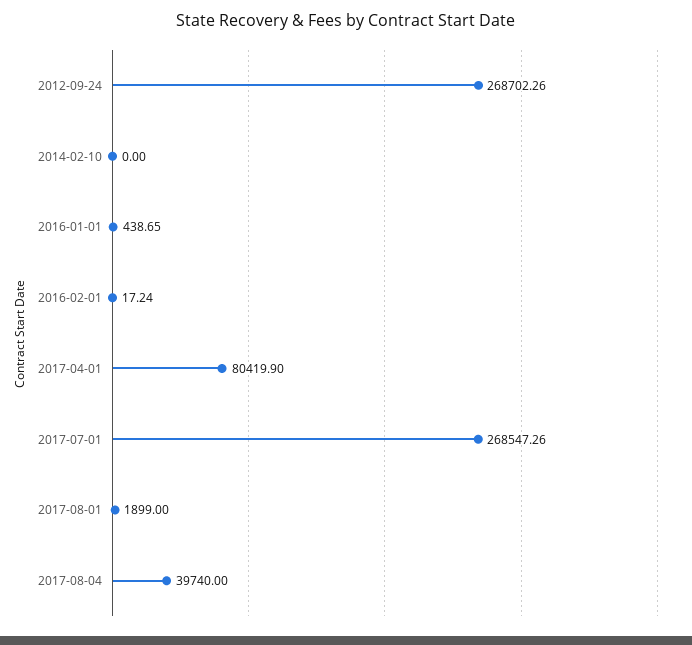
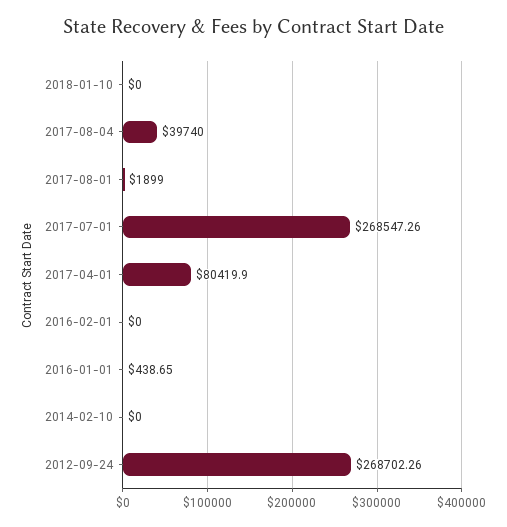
2016-02-01: 17.24 -> 0
2018-01-10: none -> 0

